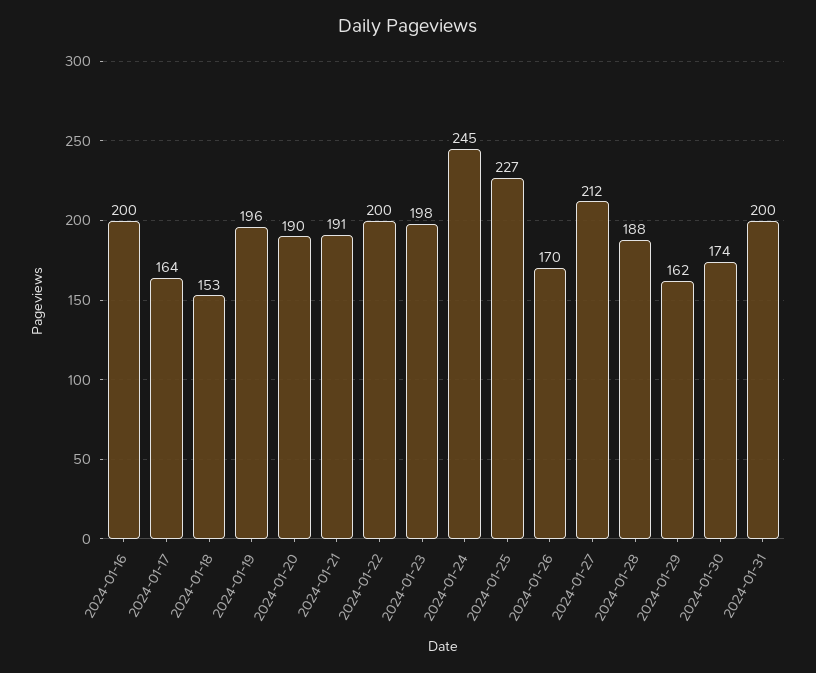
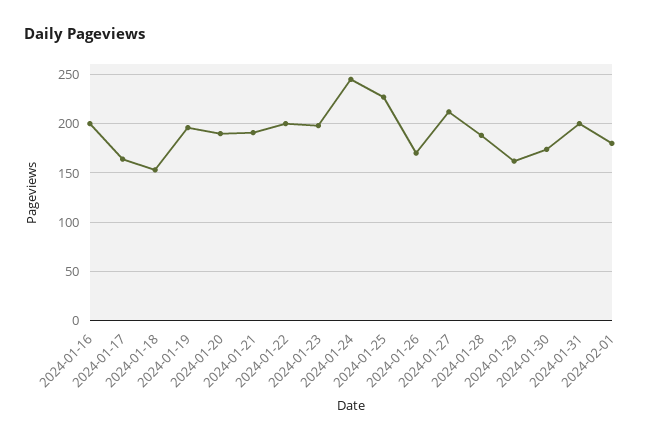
2024-02-01: none -> 180

